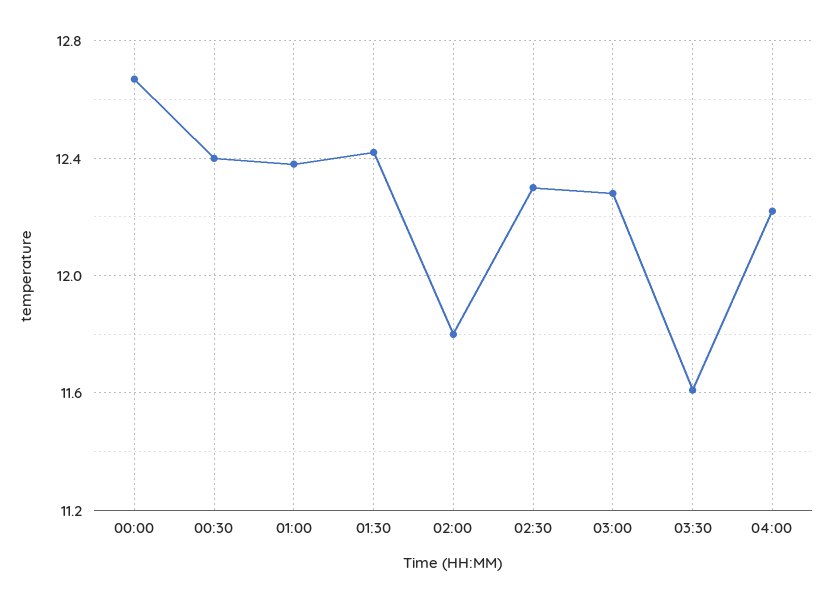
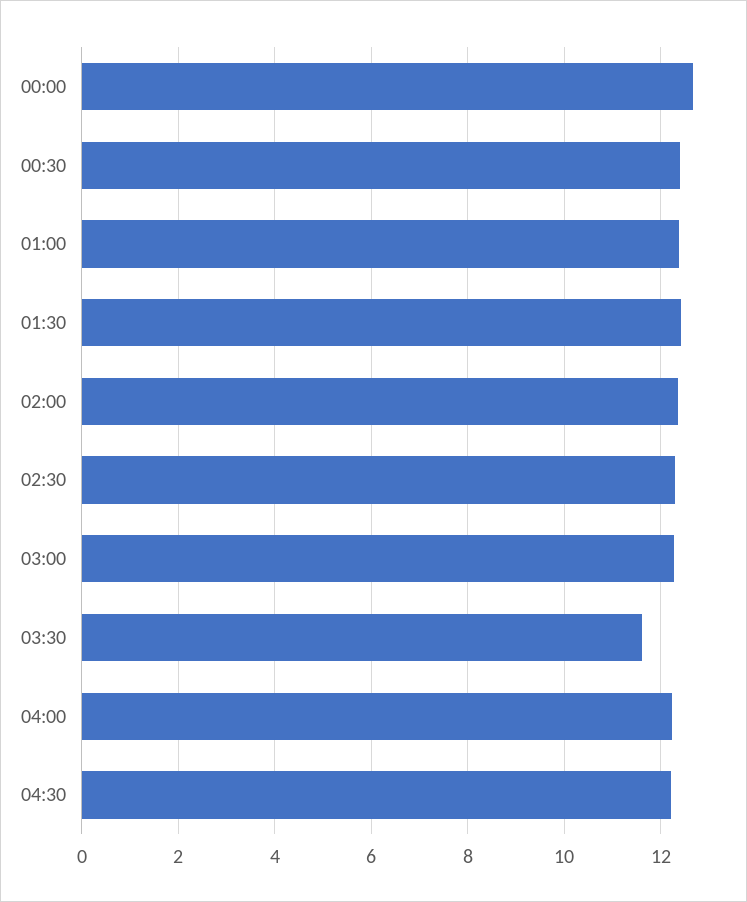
02:00: 11.8 -> 12.4
04:30: none -> 12.2

